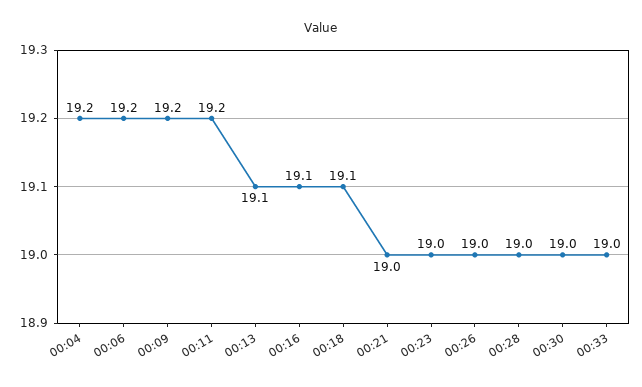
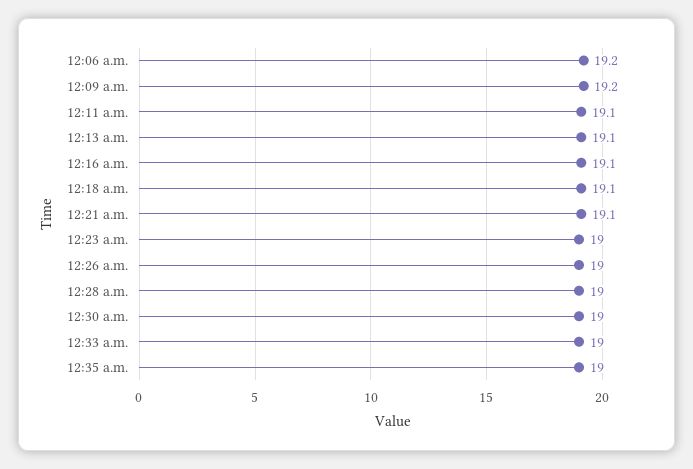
00:04: 19.2 -> none
00:11: 19.2 -> 19.1
00:21: 19 -> 19.1
12:35 a.m.: none -> 19

